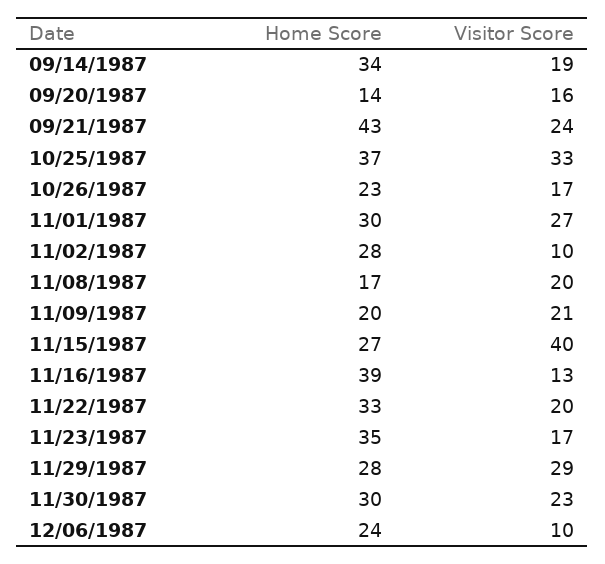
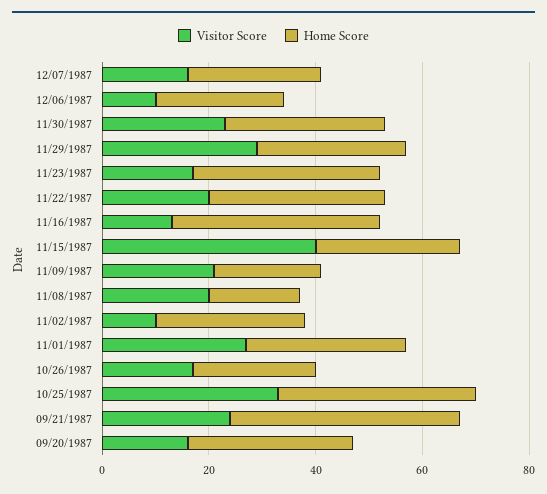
Home Score, 09/14/1987: 34 -> none
Visitor Score, 09/14/1987: 19 -> none
Home Score, 09/20/1987: 14 -> 30
Visitor Score, 12/07/1987: none -> 15
Home Score, 12/07/1987: none -> 25

